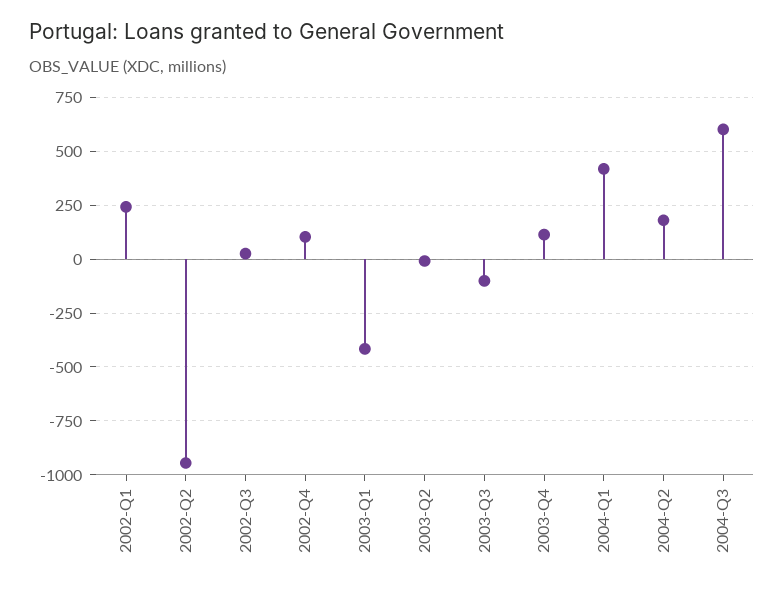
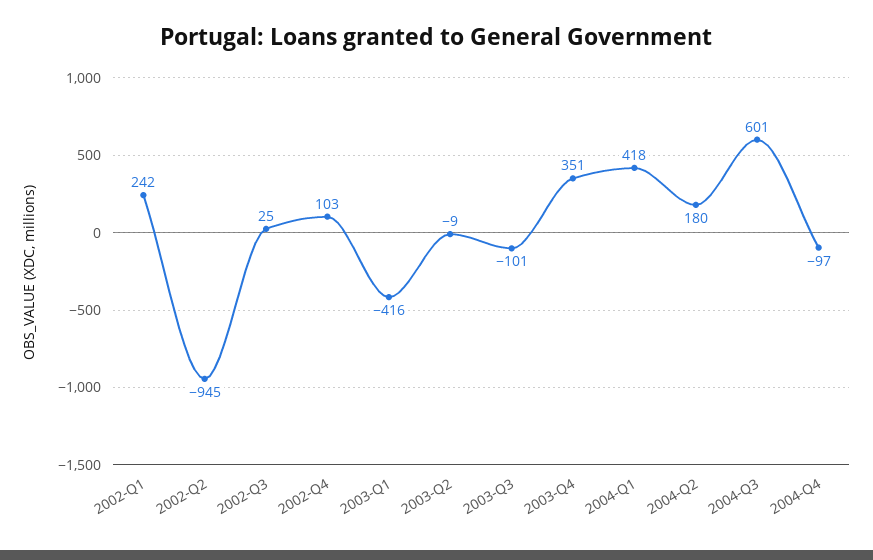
2003-Q4: 100 -> 351
2004-Q4: none -> -97

